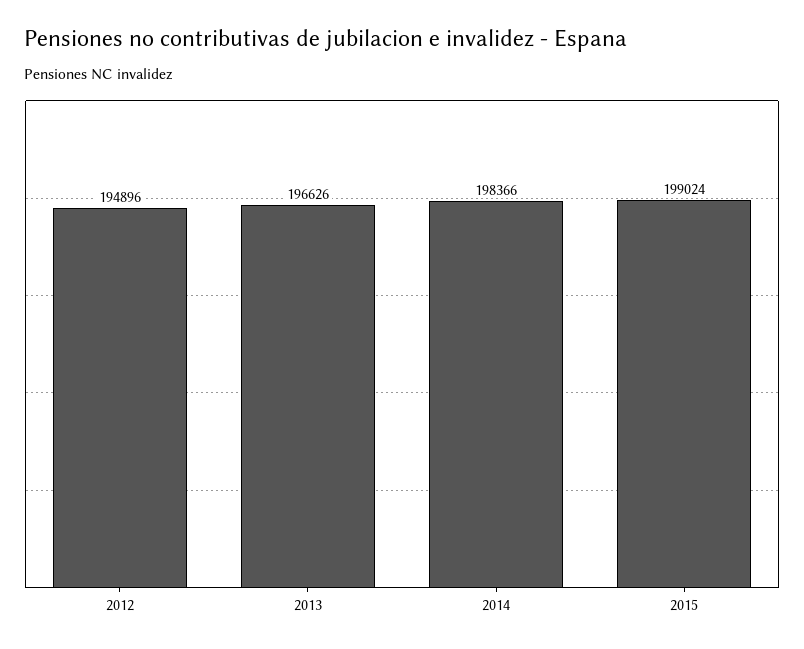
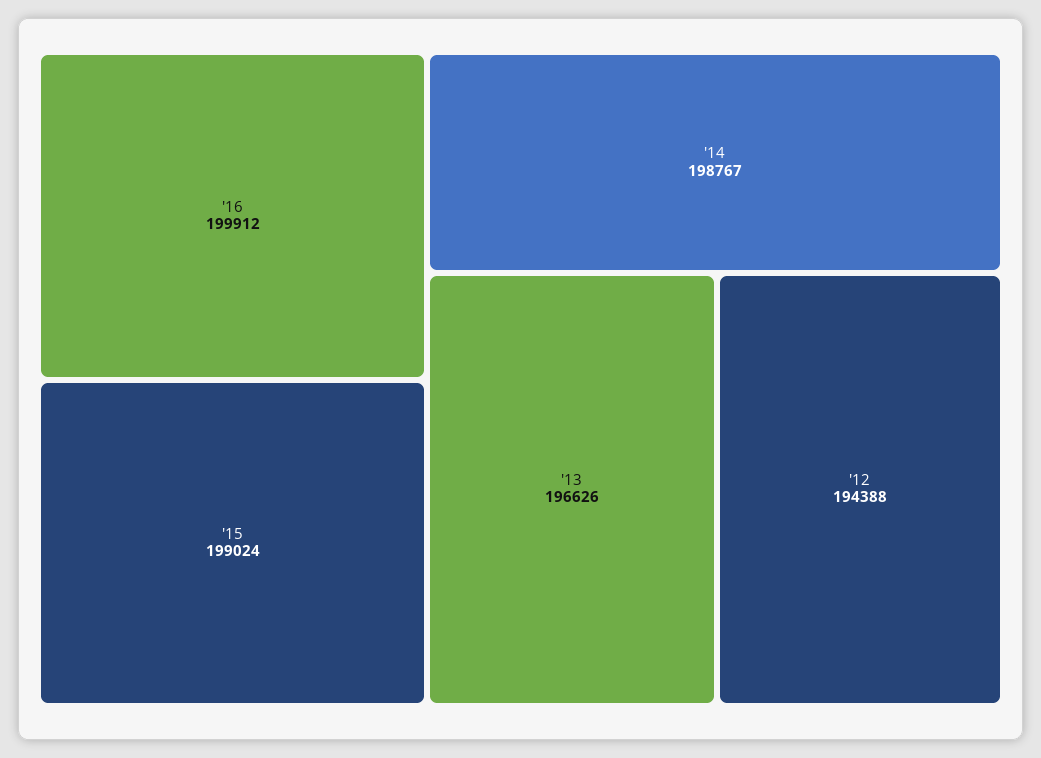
2012: 194896 -> 194388
2014: 198366 -> 198767
'16: none -> 199912

